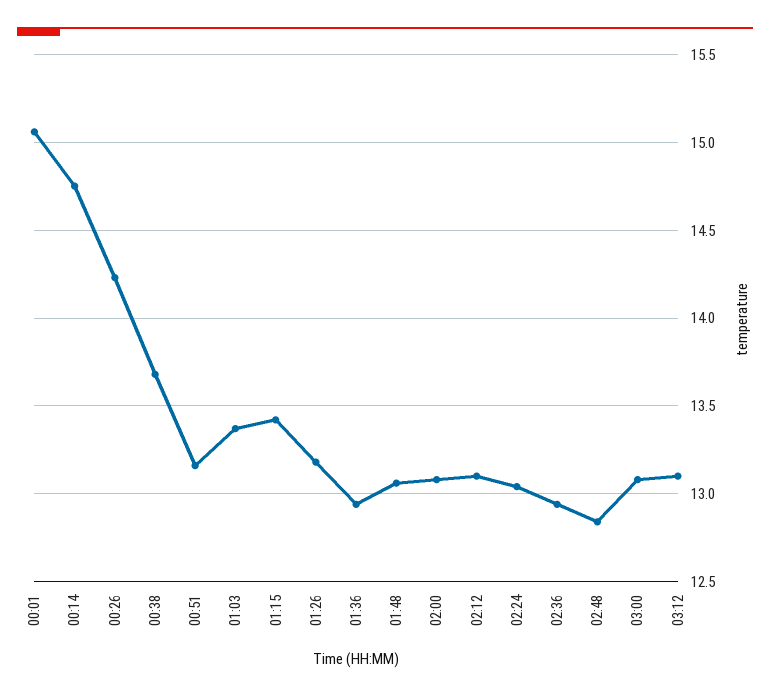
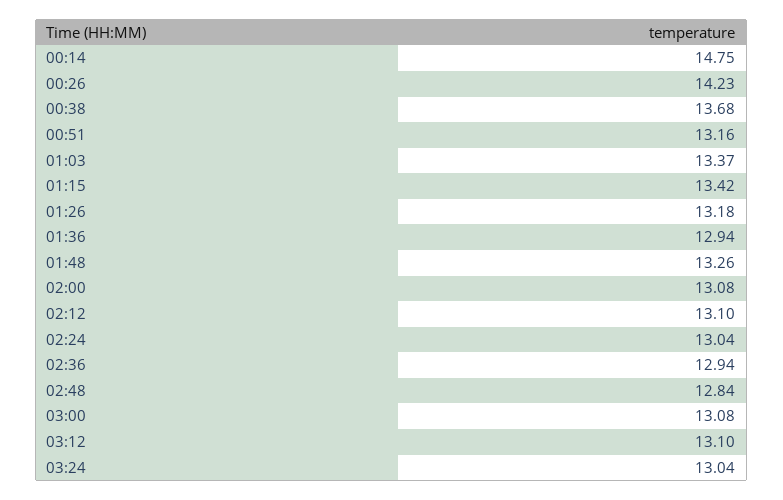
00:01: 15.05 -> none
01:48: 13.05 -> 13.26
03:24: none -> 13.04

